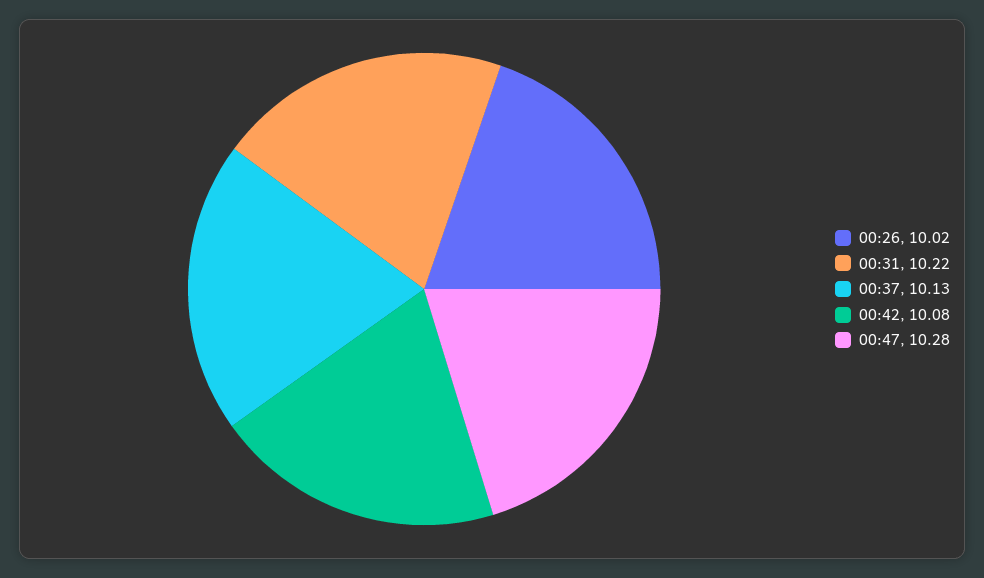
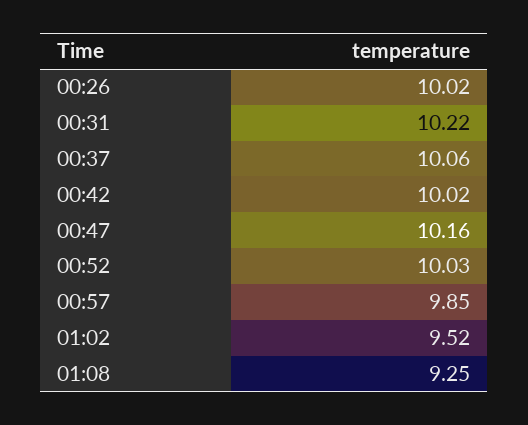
00:37: 10.13 -> 10.06
00:42: 10.08 -> 10.02
00:47: 10.28 -> 10.16
00:52: none -> 10.03
00:57: none -> 9.85
01:02: none -> 9.52
01:08: none -> 9.25

